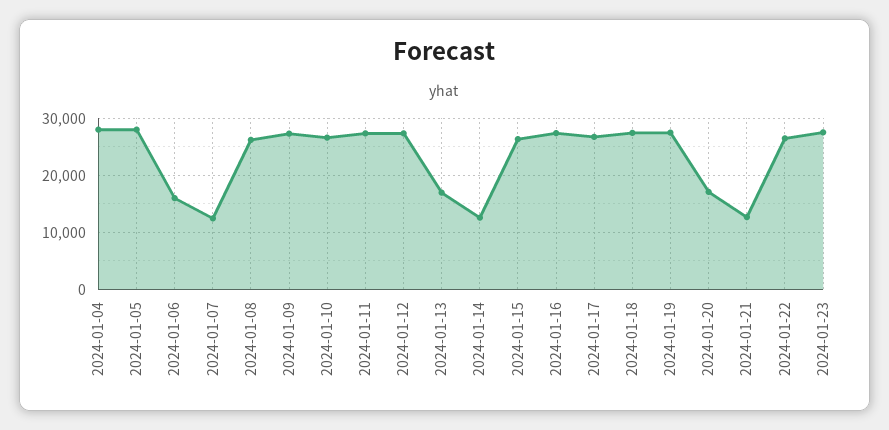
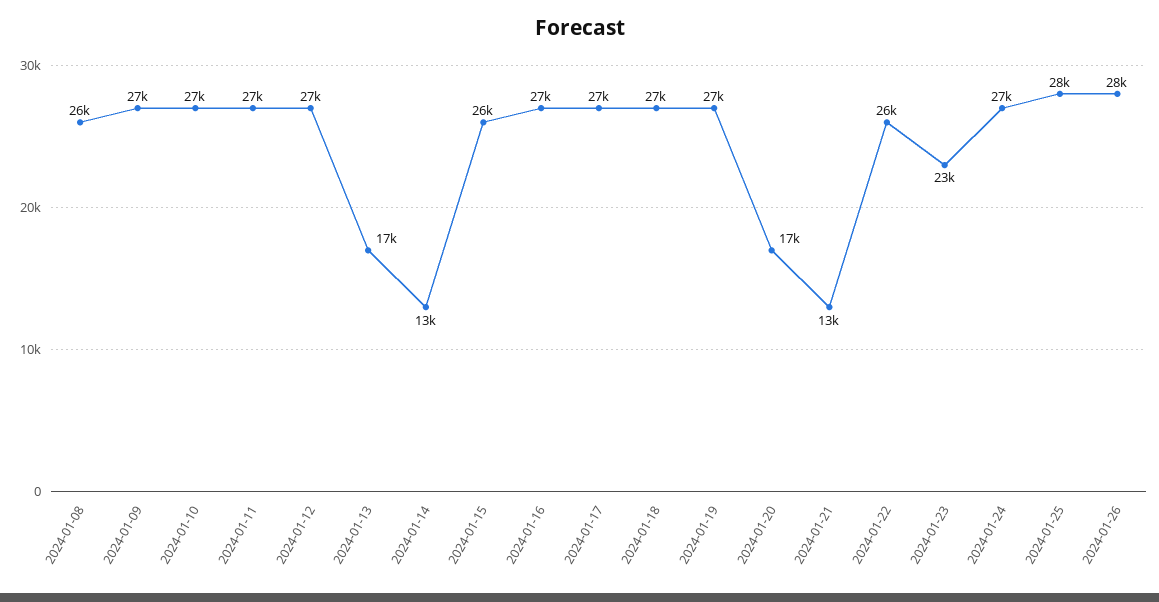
2024-01-04: 28000 -> none
2024-01-05: 28000 -> none
2024-01-06: 16000 -> none
2024-01-07: 12000 -> none
2024-01-23: 28000 -> 23000
2024-01-24: none -> 27000
2024-01-25: none -> 28000
2024-01-26: none -> 28000

